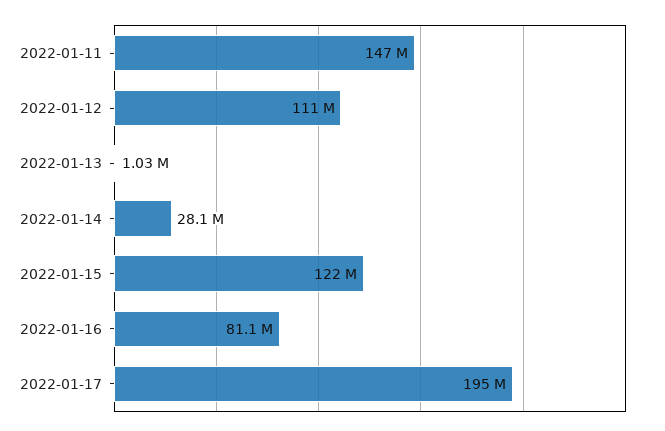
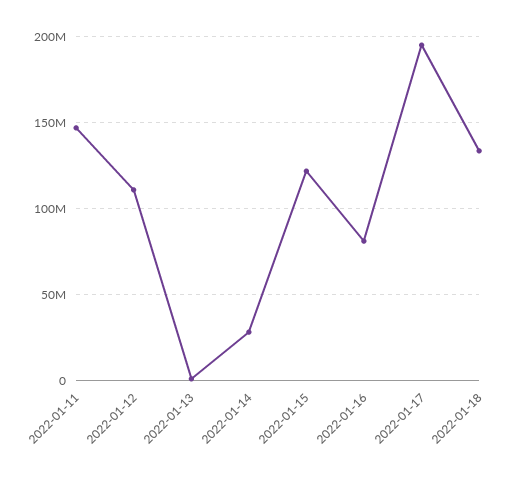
2022-01-18: none -> 135000000

